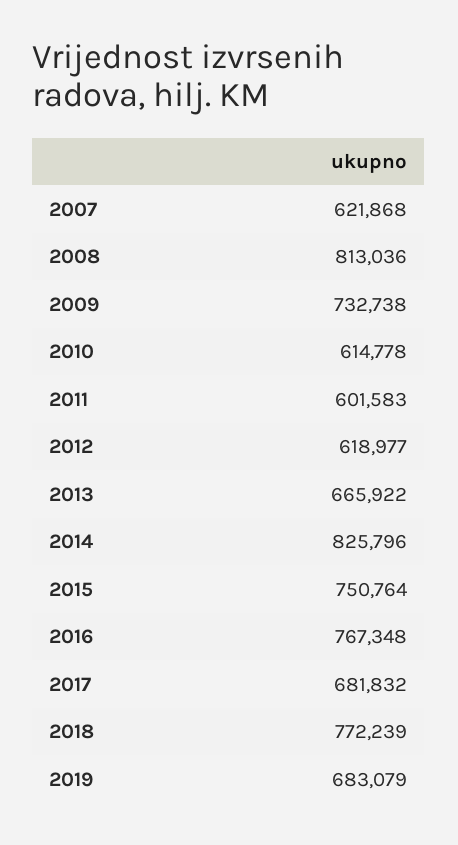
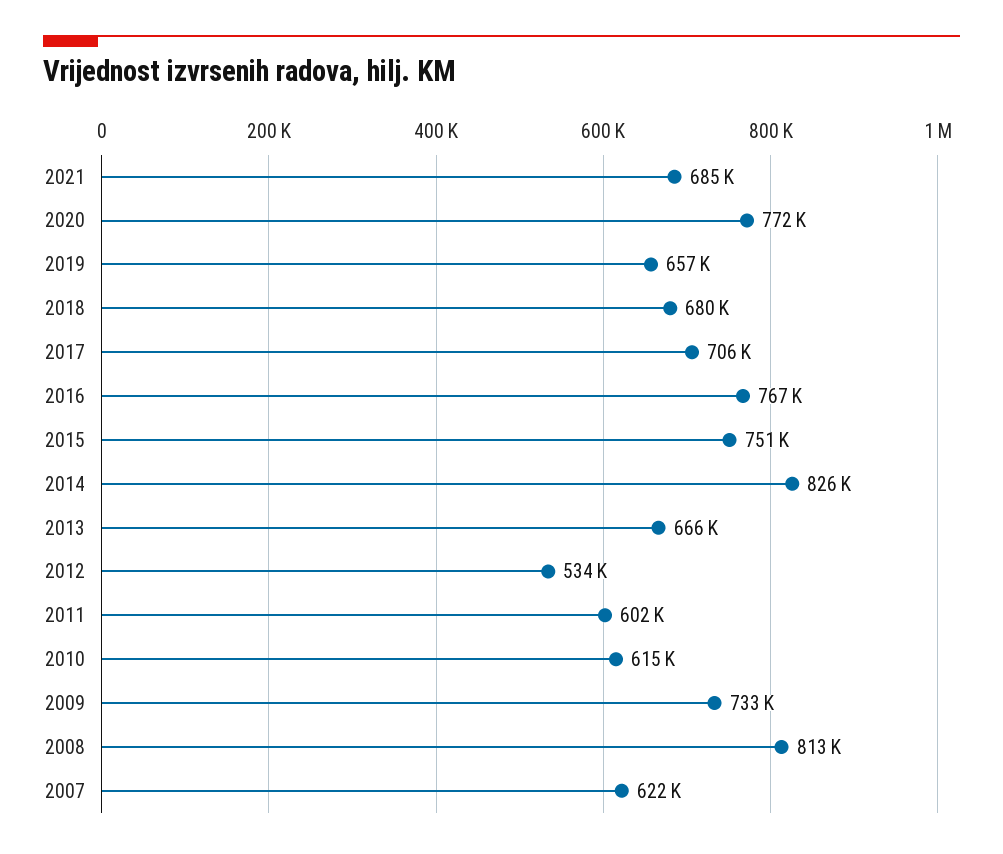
2012: 618977 -> 534000
2017: 681832 -> 706000
2018: 772239 -> 680000
2019: 683079 -> 657000
2021: none -> 685000
2020: none -> 772000

